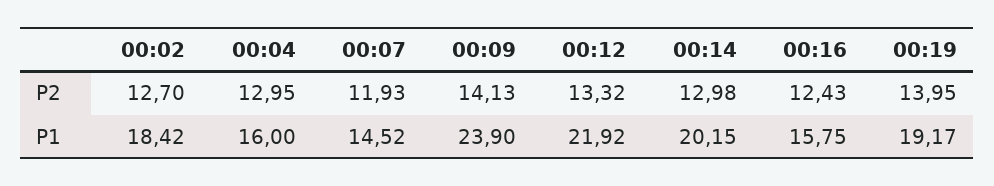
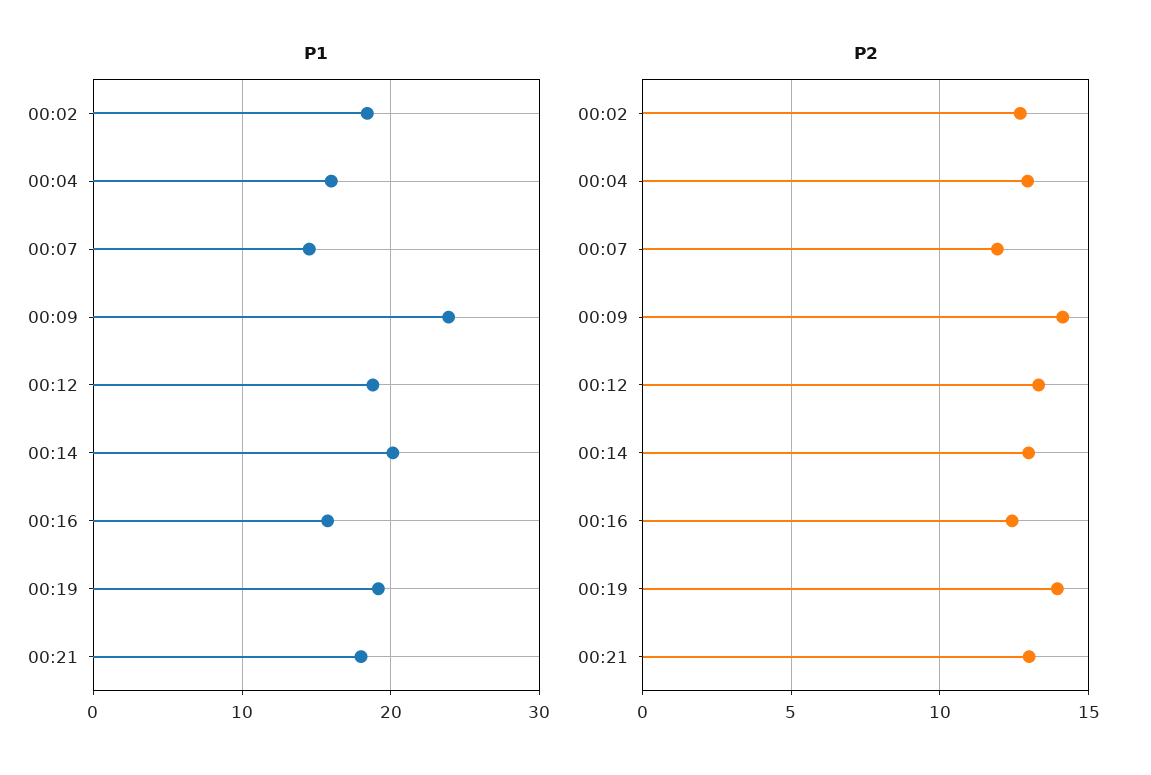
P1, 00:12: 21.92 -> 19
P1, 00:21: none -> 18
P2, 00:21: none -> 13

